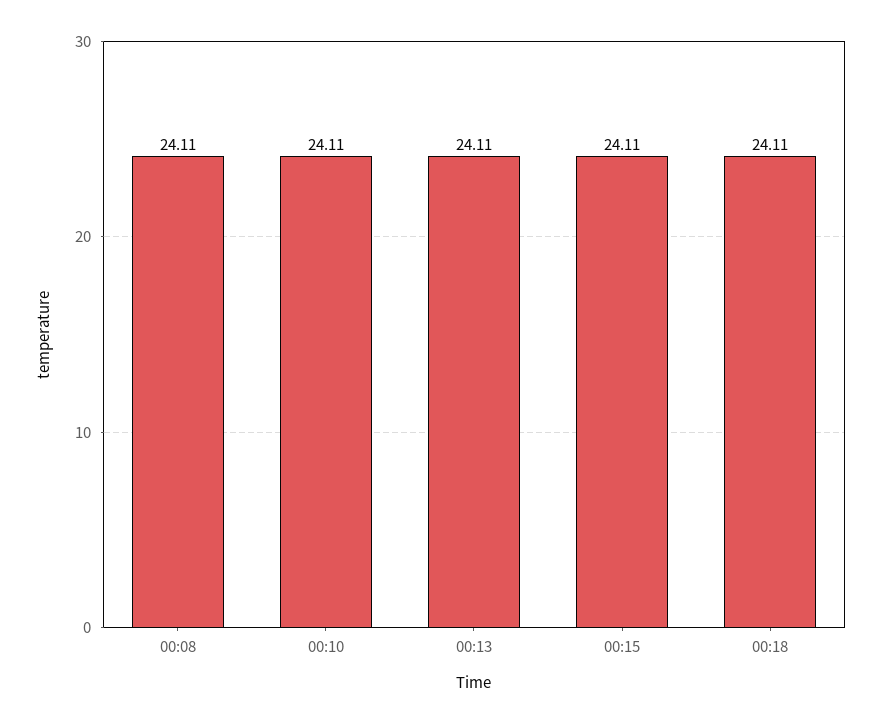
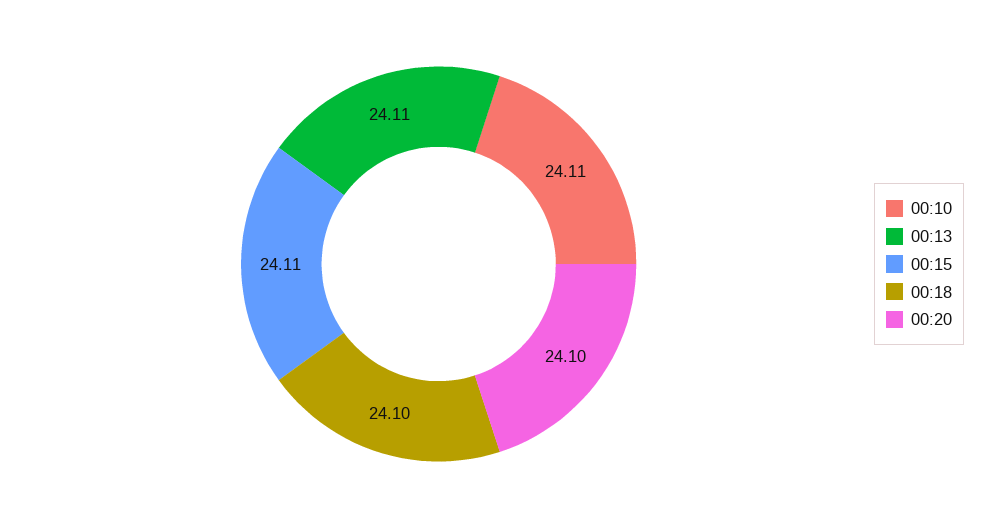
00:08: 24.11 -> none
00:18: 24.11 -> 24.1
00:20: none -> 24.1

